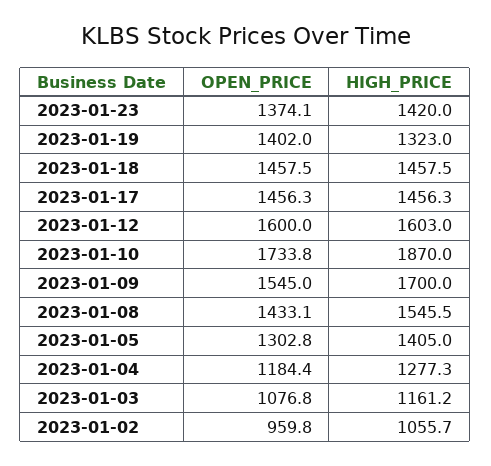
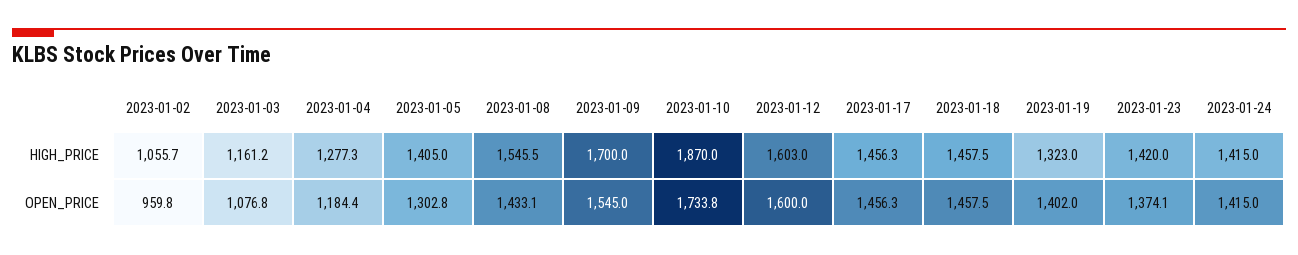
HIGH_PRICE, 2023-01-24: none -> 1415
OPEN_PRICE, 2023-01-24: none -> 1415

